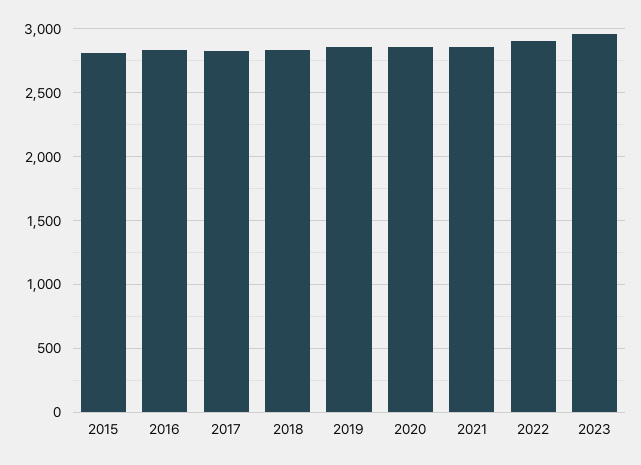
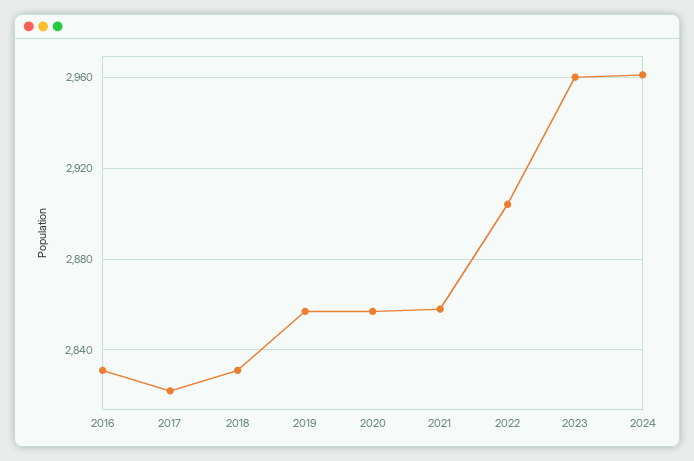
2015: 2800 -> none
2024: none -> 2960

